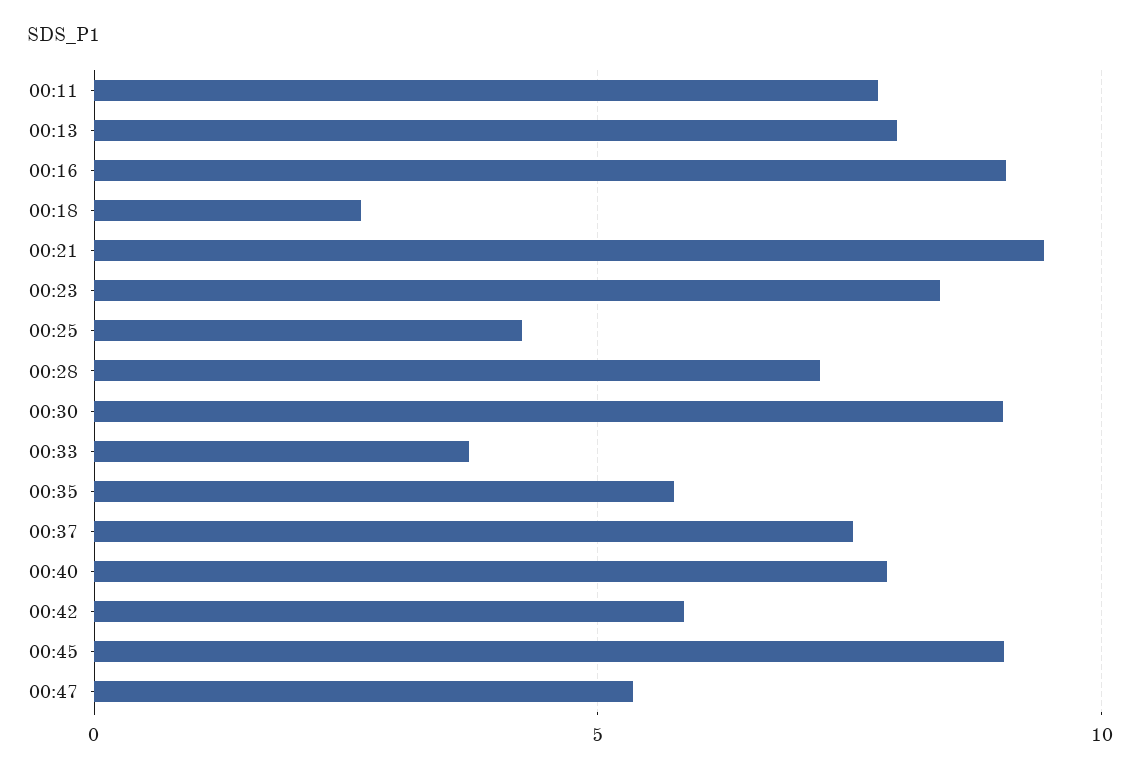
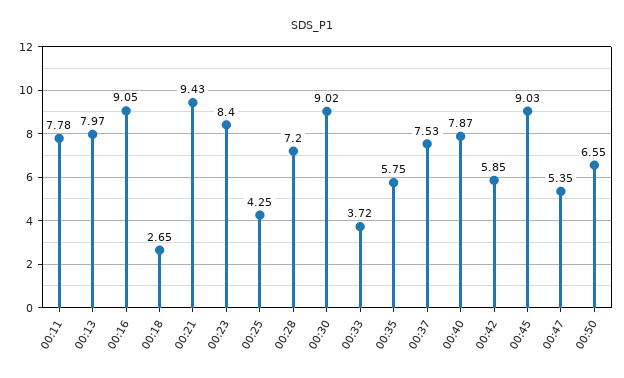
00:50: none -> 6.55

